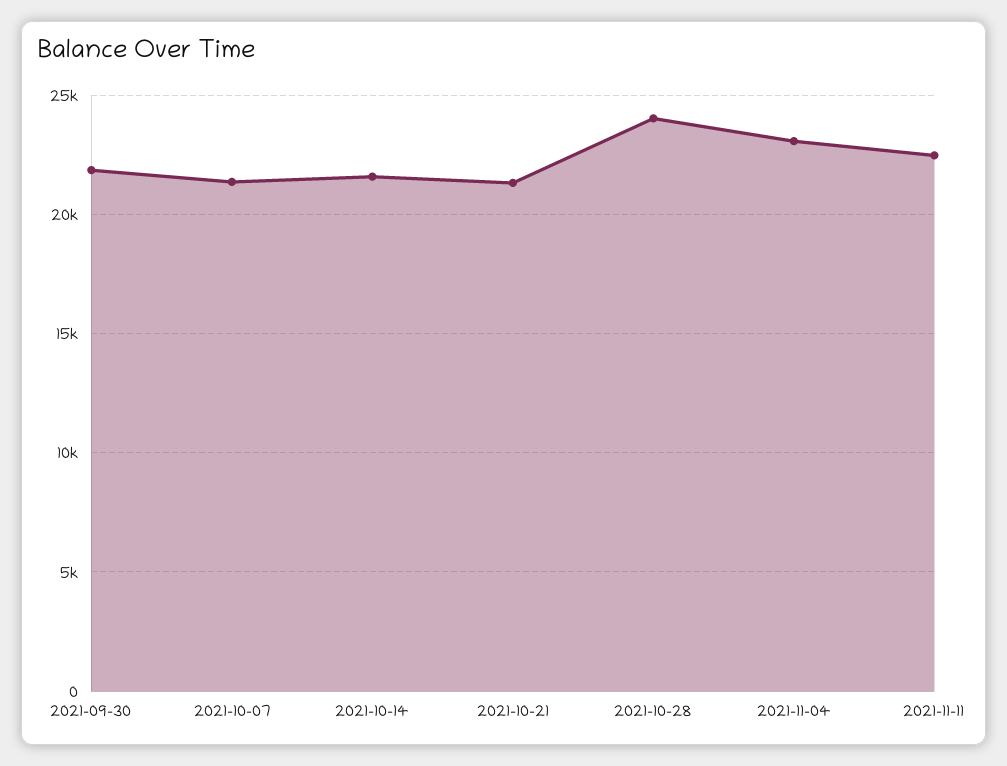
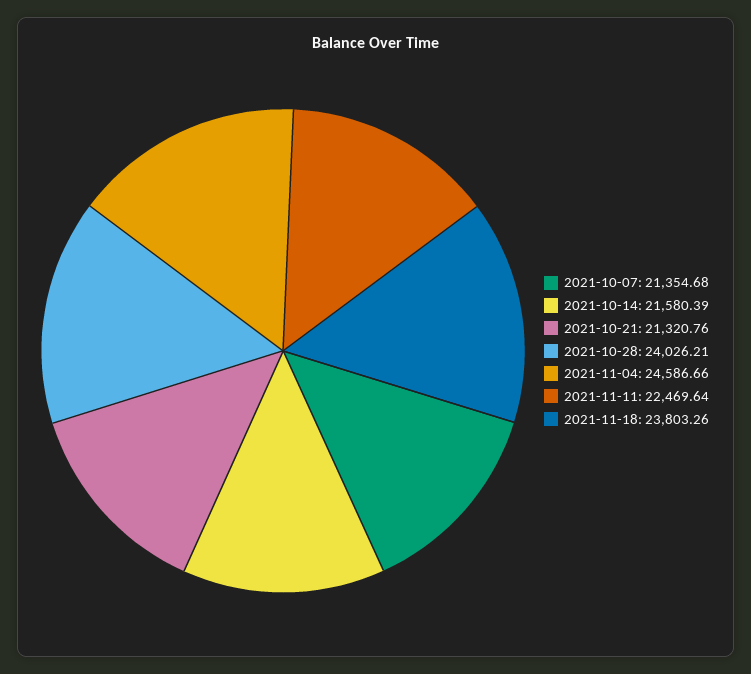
2021-09-30: 22000 -> none
2021-11-04: 23000 -> 24586.66
2021-11-18: none -> 23803.26

